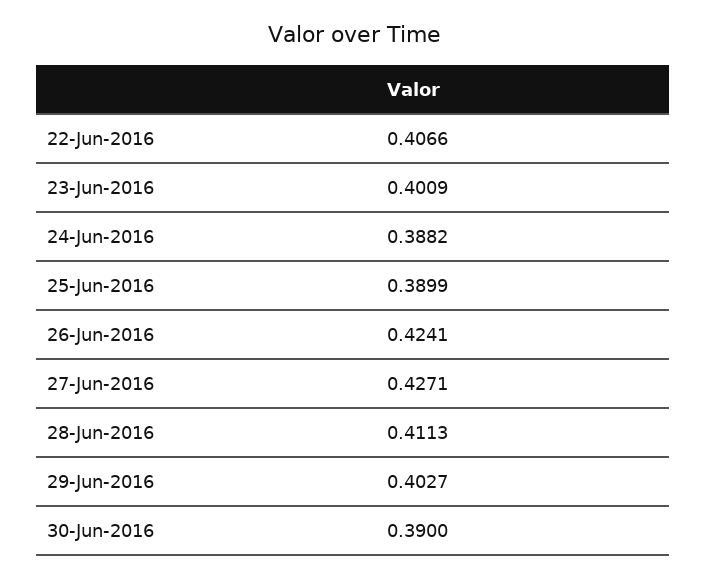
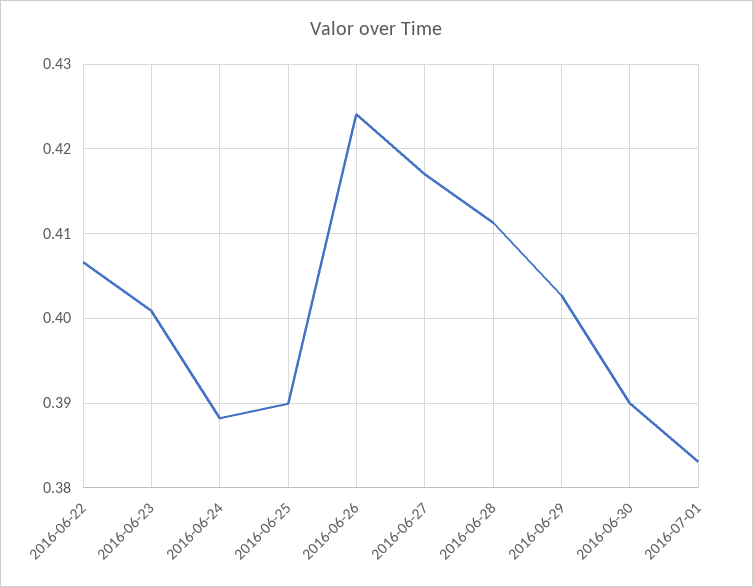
27-Jun-2016: 0.4271 -> 0.417
2016-07-01: none -> 0.383

